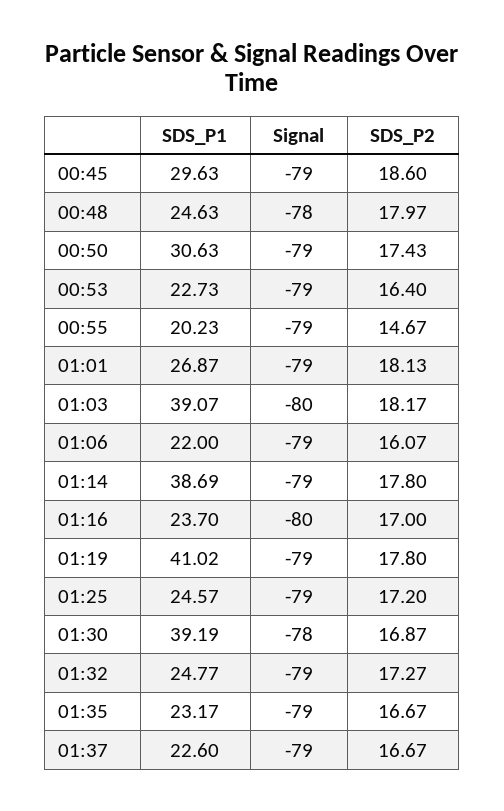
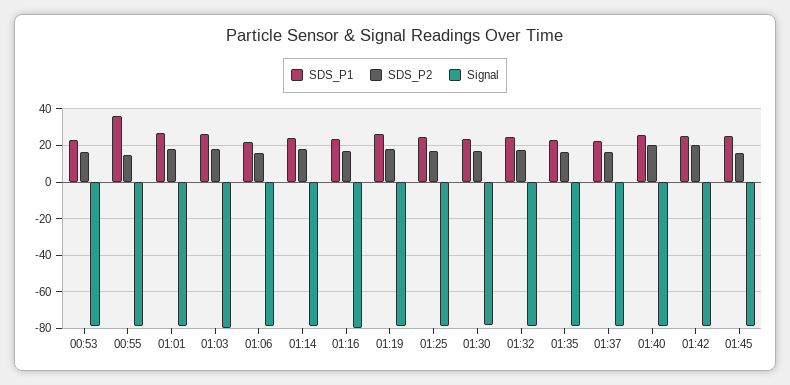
SDS_P1, 00:45: 29.63 -> none
Signal, 00:45: -79 -> none
SDS_P2, 00:45: 18.6 -> none
SDS_P1, 00:48: 24.63 -> none
Signal, 00:48: -78 -> none
SDS_P2, 00:48: 17.97 -> none
SDS_P1, 00:50: 30.63 -> none
Signal, 00:50: -79 -> none
SDS_P2, 00:50: 17.43 -> none
SDS_P1, 00:55: 20.23 -> 35
SDS_P1, 01:03: 39.07 -> 25
SDS_P1, 01:14: 38.69 -> 25
SDS_P1, 01:19: 41.02 -> 25
SDS_P1, 01:30: 39.19 -> 25
SDS_P1, 01:40: none -> 25
SDS_P2, 01:40: none -> 20
Signal, 01:40: none -> -80
SDS_P1, 01:42: none -> 25
SDS_P2, 01:42: none -> 20
Signal, 01:42: none -> -80
SDS_P1, 01:45: none -> 25
SDS_P2, 01:45: none -> 15
Signal, 01:45: none -> -80

